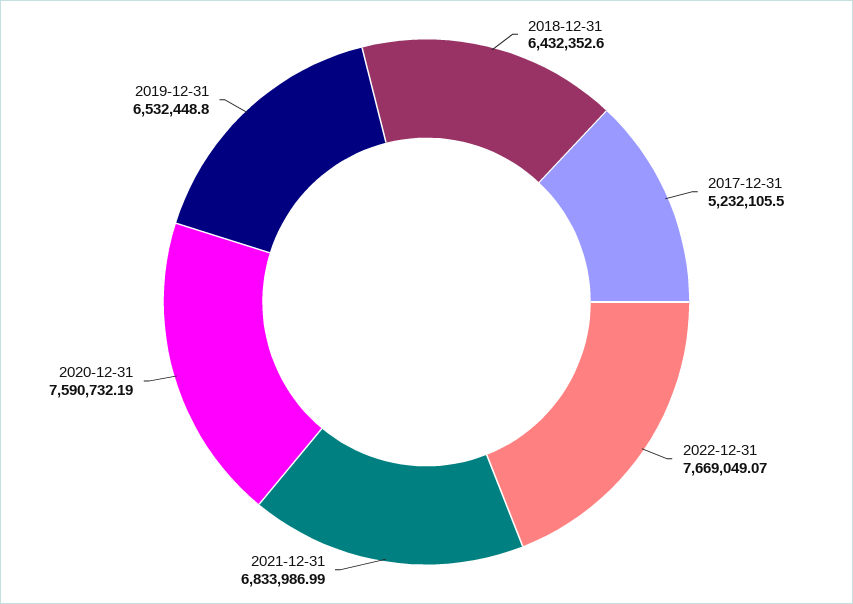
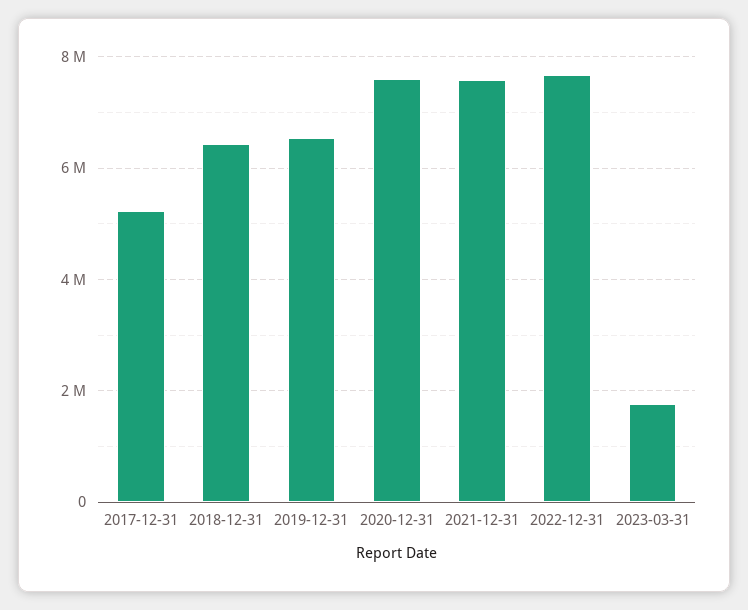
2021-12-31: 6833986.99 -> 7600000
2023-03-31: none -> 1800000

